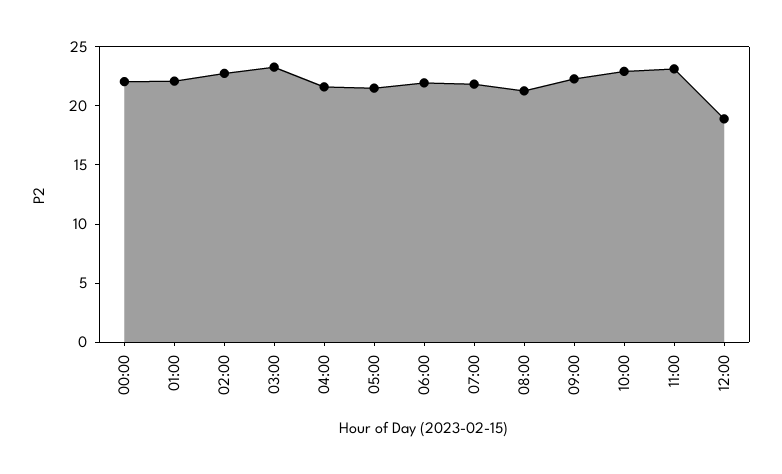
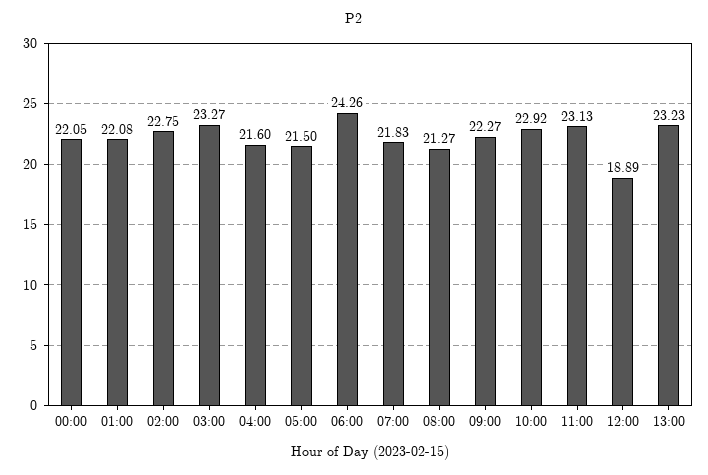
06:00: 22 -> 24.26
13:00: none -> 23.23

